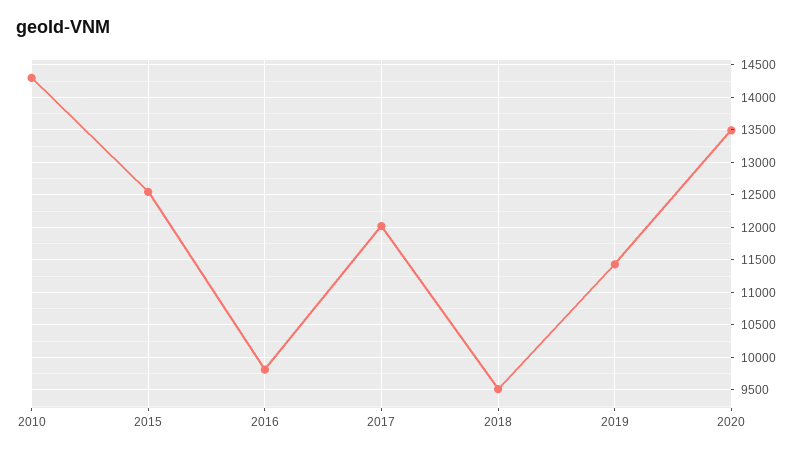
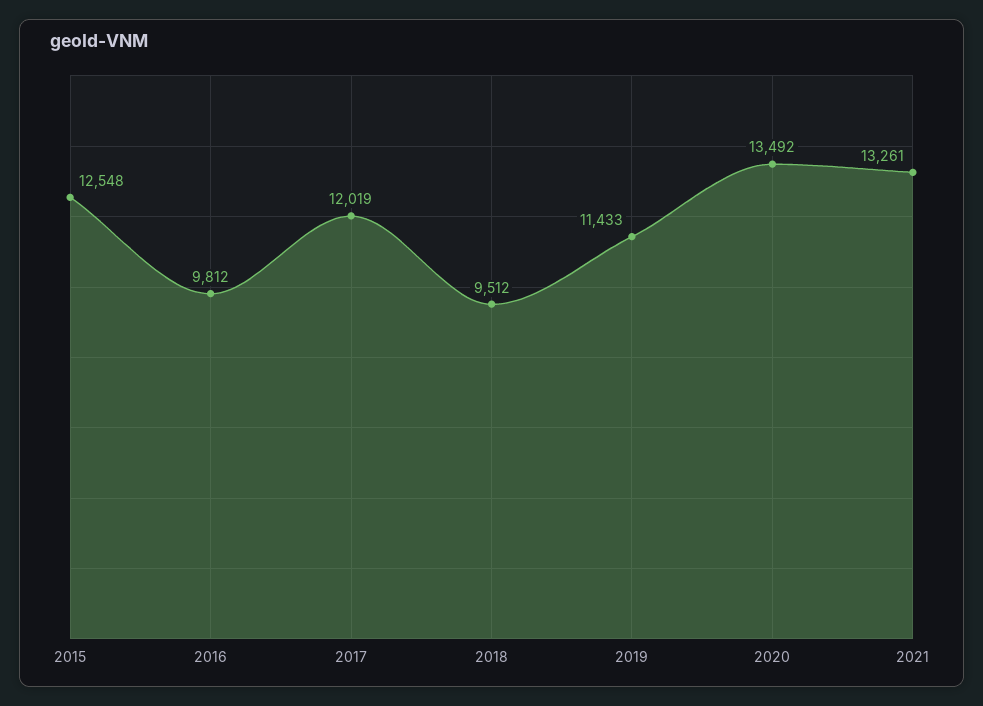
2010: 14300 -> none
2021: none -> 13261

